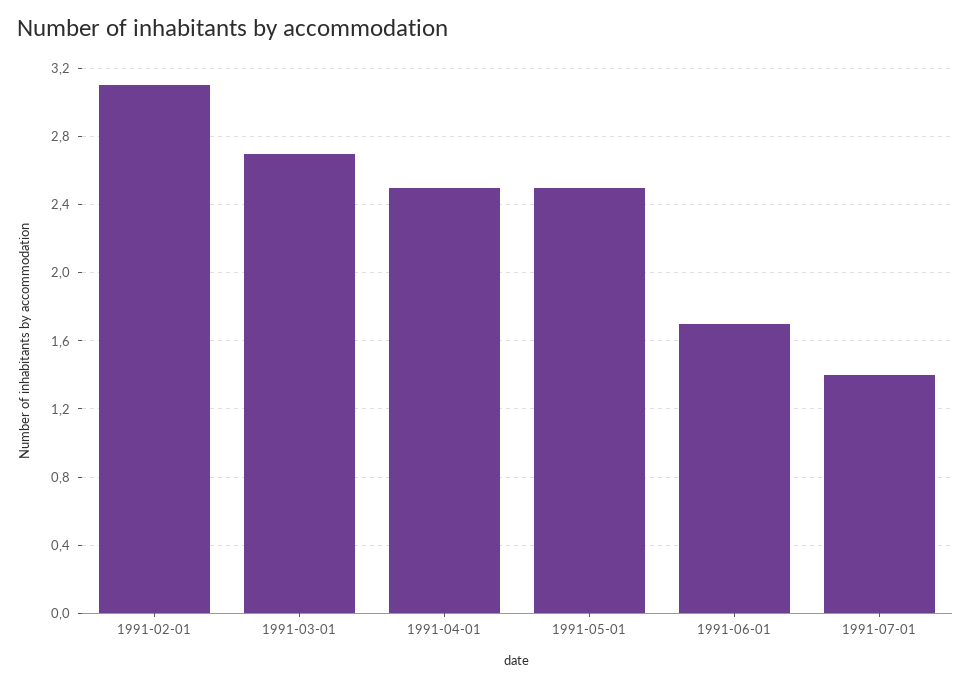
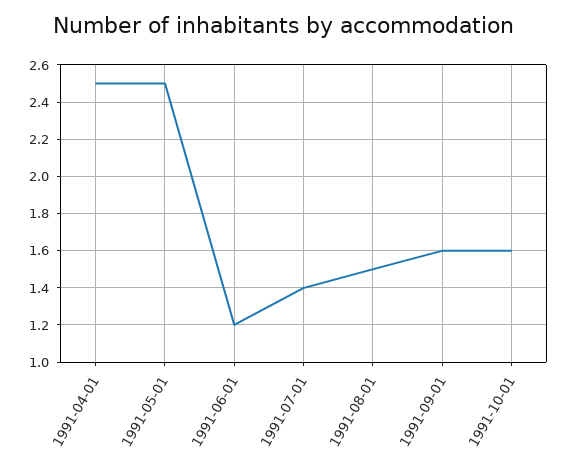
1991-02-01: 3.1 -> none
1991-03-01: 2.7 -> none
1991-06-01: 1.7 -> 1.2
1991-08-01: none -> 1.5
1991-09-01: none -> 1.6
1991-10-01: none -> 1.6

